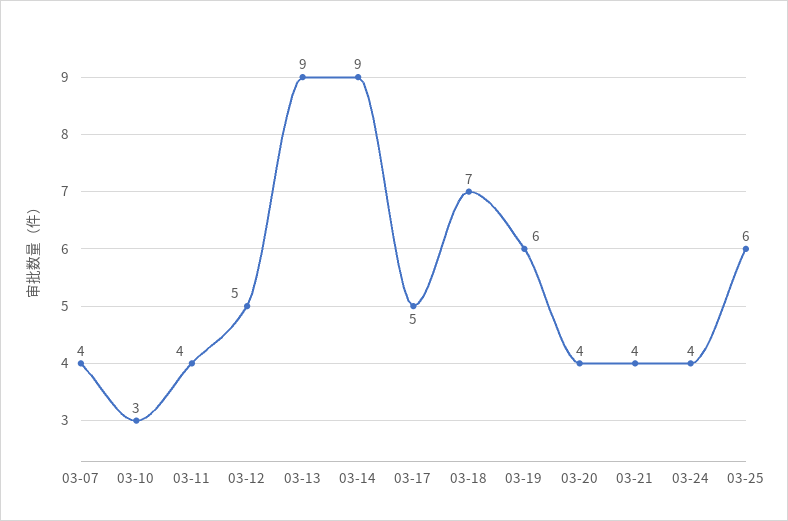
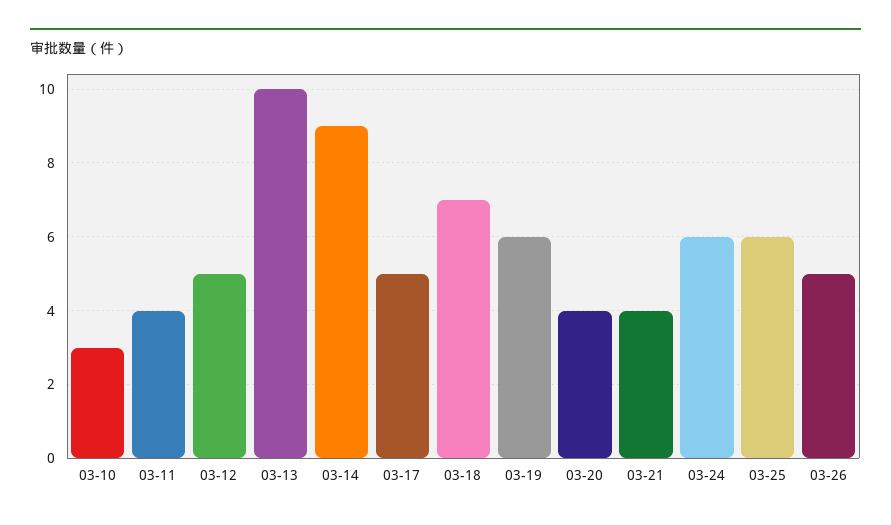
03-07: 4 -> none
03-13: 9 -> 10
03-24: 4 -> 6
03-26: none -> 5

